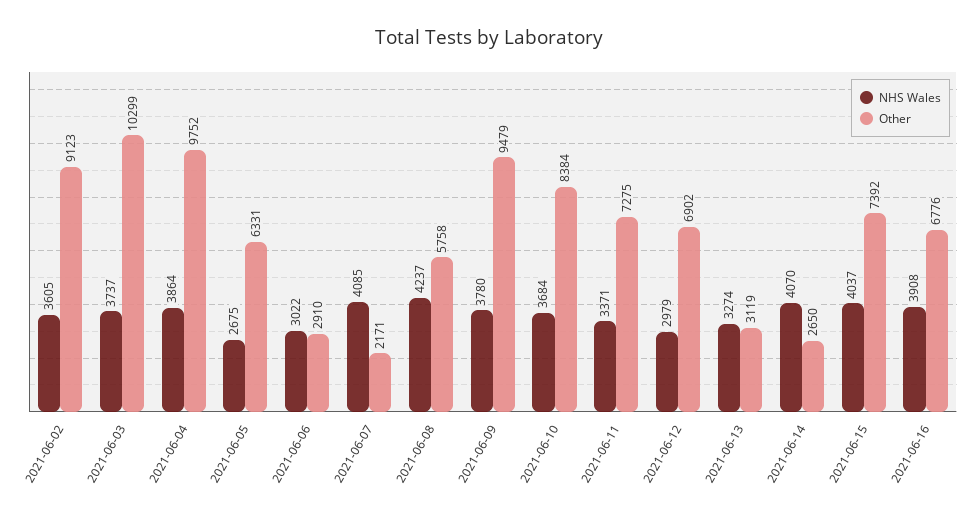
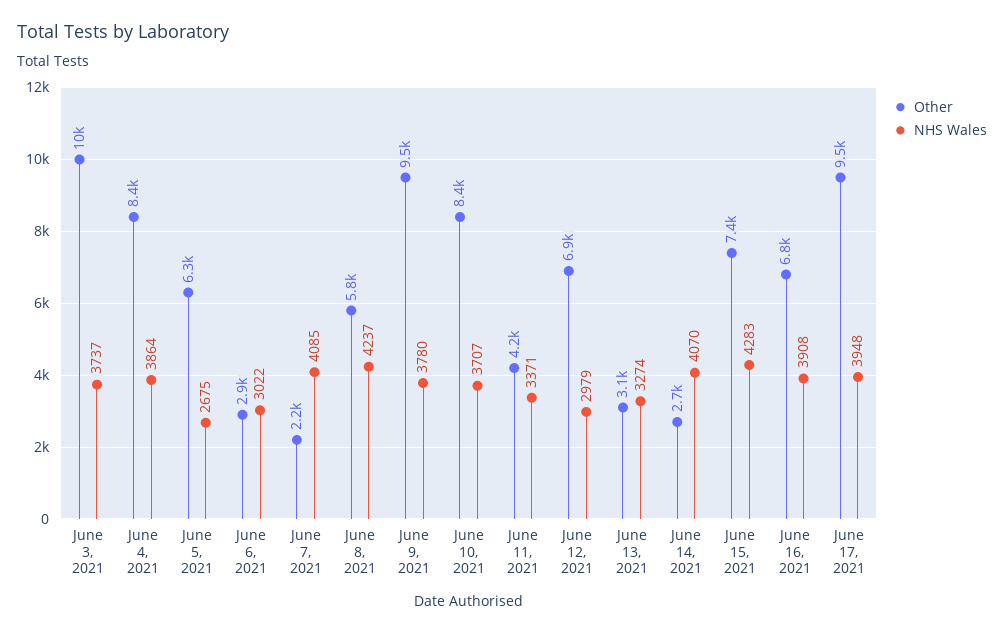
NHS Wales, 2021-06-02: 3605 -> none
Other, 2021-06-02: 9123 -> none
Other, 2021-06-04: 9752 -> 8400
NHS Wales, 2021-06-10: 3684 -> 3707
Other, 2021-06-11: 7275 -> 4200
NHS Wales, 2021-06-15: 4037 -> 4283
Other, June 17, 2021: none -> 9500
NHS Wales, June 17, 2021: none -> 3948

